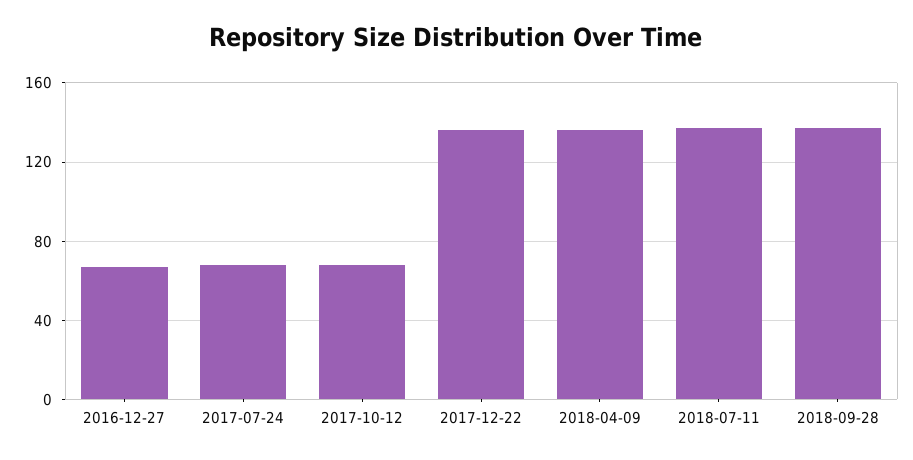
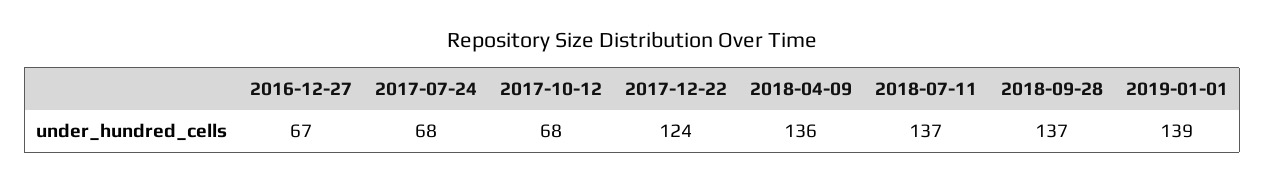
2017-12-22: 135 -> 124
2019-01-01: none -> 139

